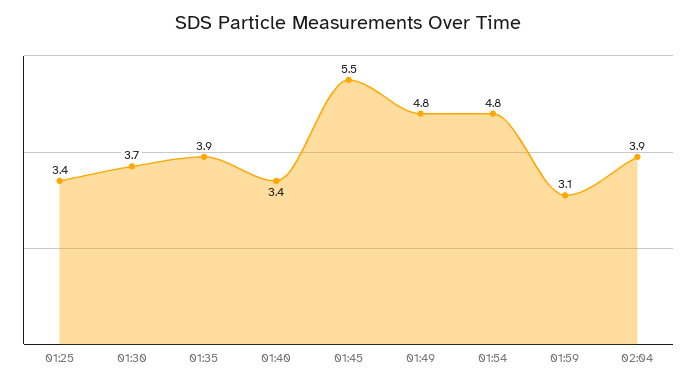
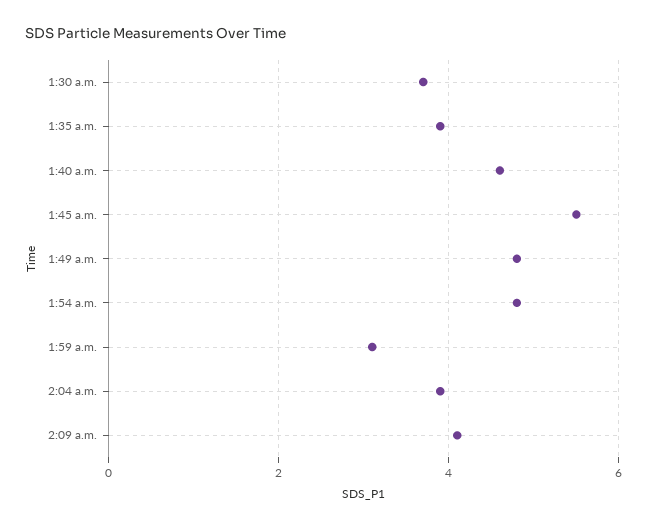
01:25: 3.4 -> none
01:40: 3.4 -> 4.5
2:09 a.m.: none -> 4

